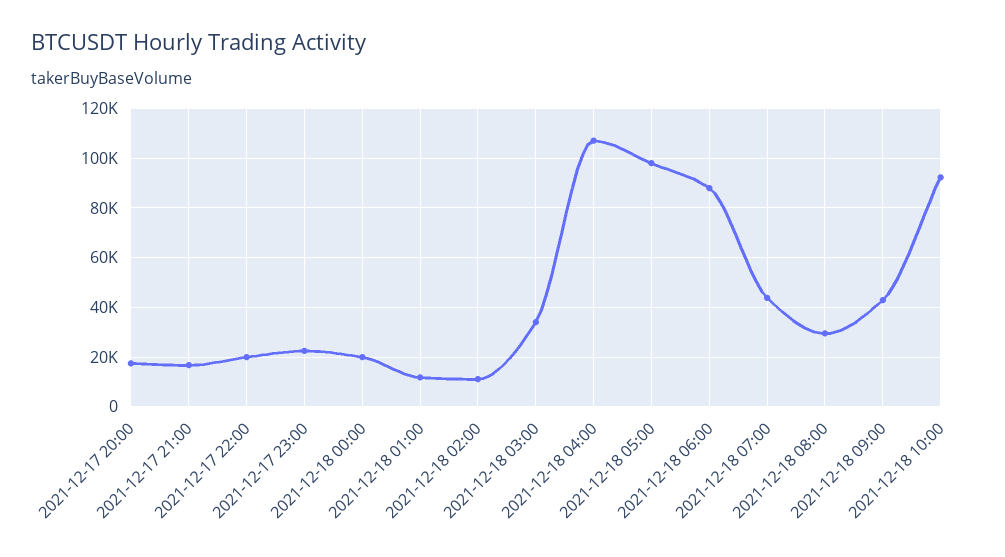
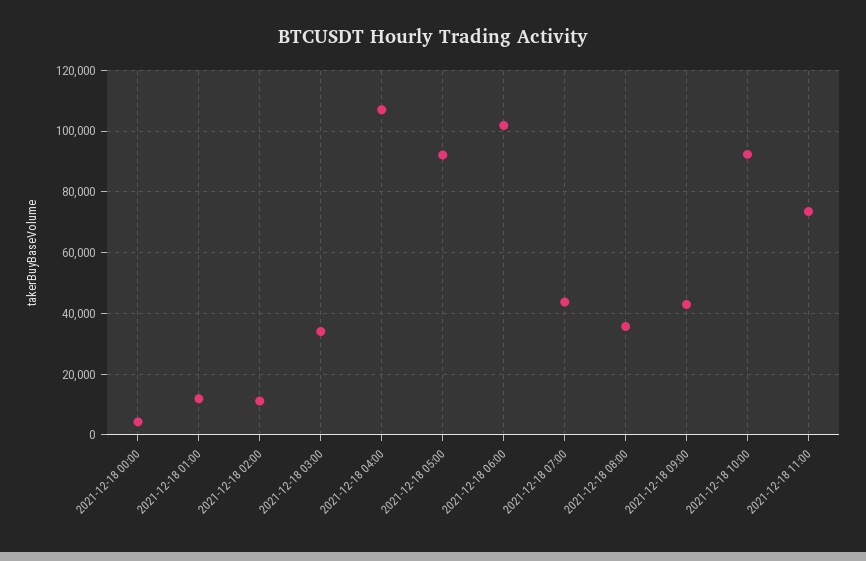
2021-12-17 20:00: 17500 -> none
2021-12-17 21:00: 17500 -> none
2021-12-17 22:00: 20000 -> none
2021-12-17 23:00: 22500 -> none
2021-12-18 00:00: 20000 -> 4000
2021-12-18 05:00: 97500 -> 92000
2021-12-18 06:00: 87500 -> 102000
2021-12-18 08:00: 30000 -> 36000
2021-12-18 11:00: none -> 74000

